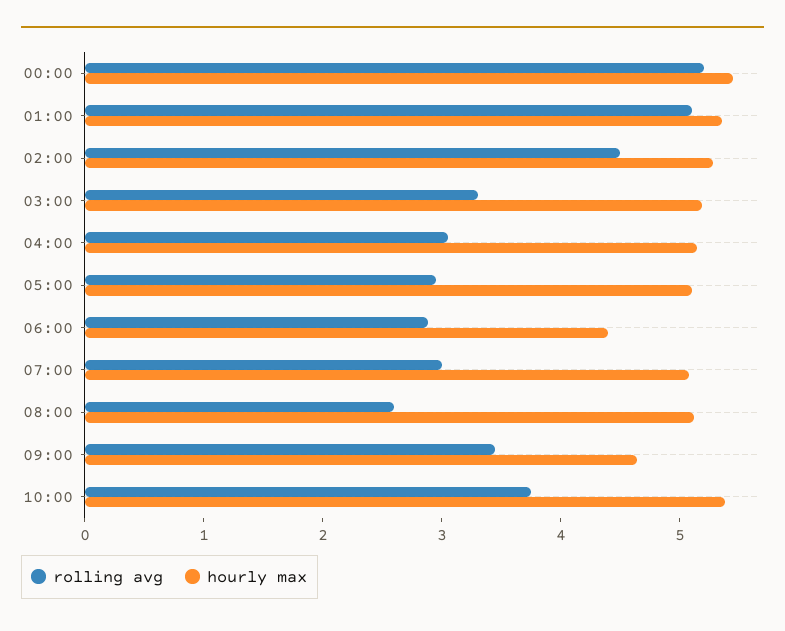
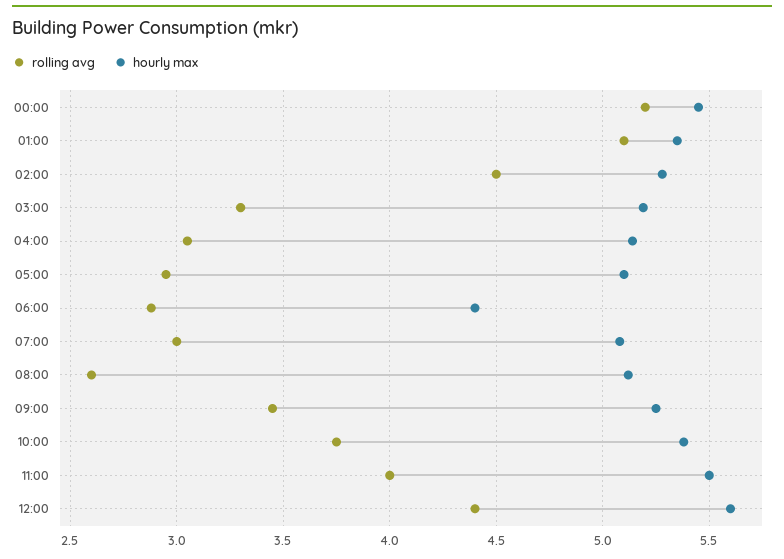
hourly max, 09:00: 4.6 -> 5.25
rolling avg, 11:00: none -> 4
hourly max, 11:00: none -> 5.5
rolling avg, 12:00: none -> 4.4
hourly max, 12:00: none -> 5.6

